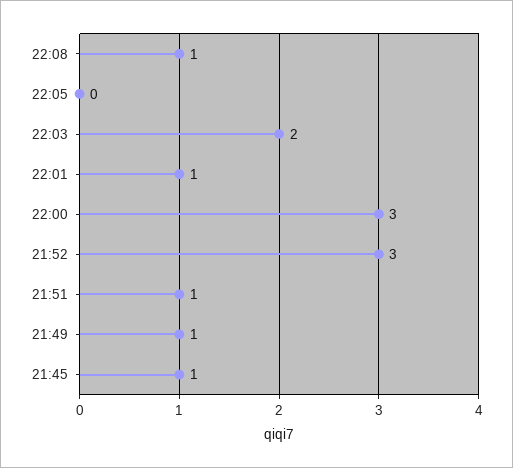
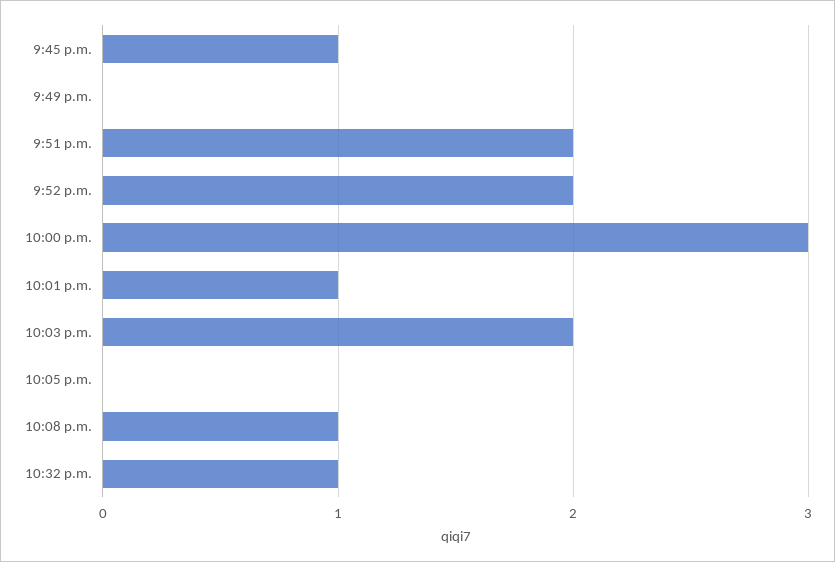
21:52: 3 -> 2
21:51: 1 -> 2
21:49: 1 -> 0
10:32 p.m.: none -> 1

